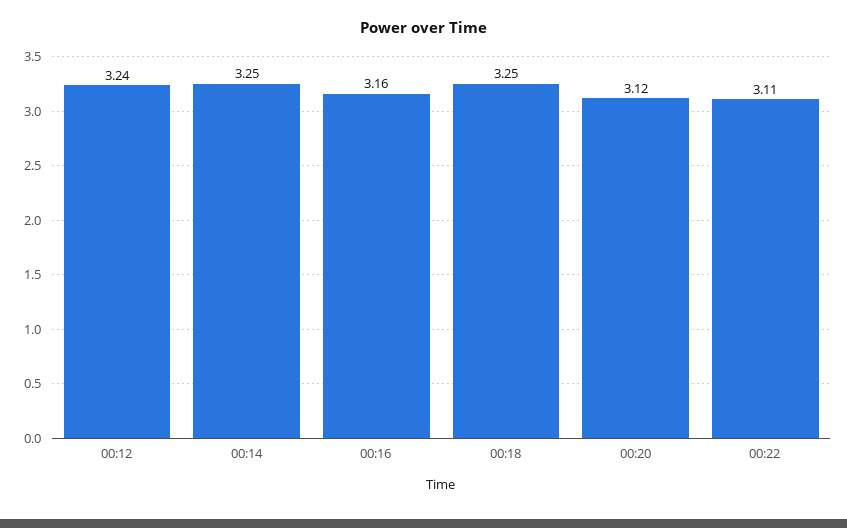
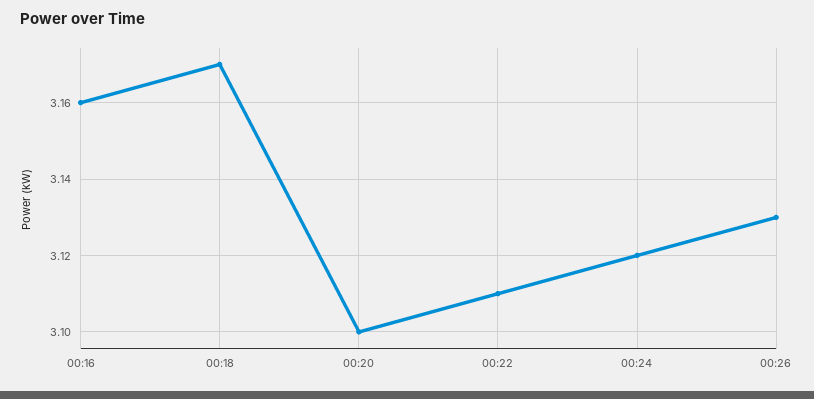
00:12: 3.24 -> none
00:14: 3.25 -> none
00:18: 3.25 -> 3.17
00:20: 3.12 -> 3.1
00:24: none -> 3.12
00:26: none -> 3.13

